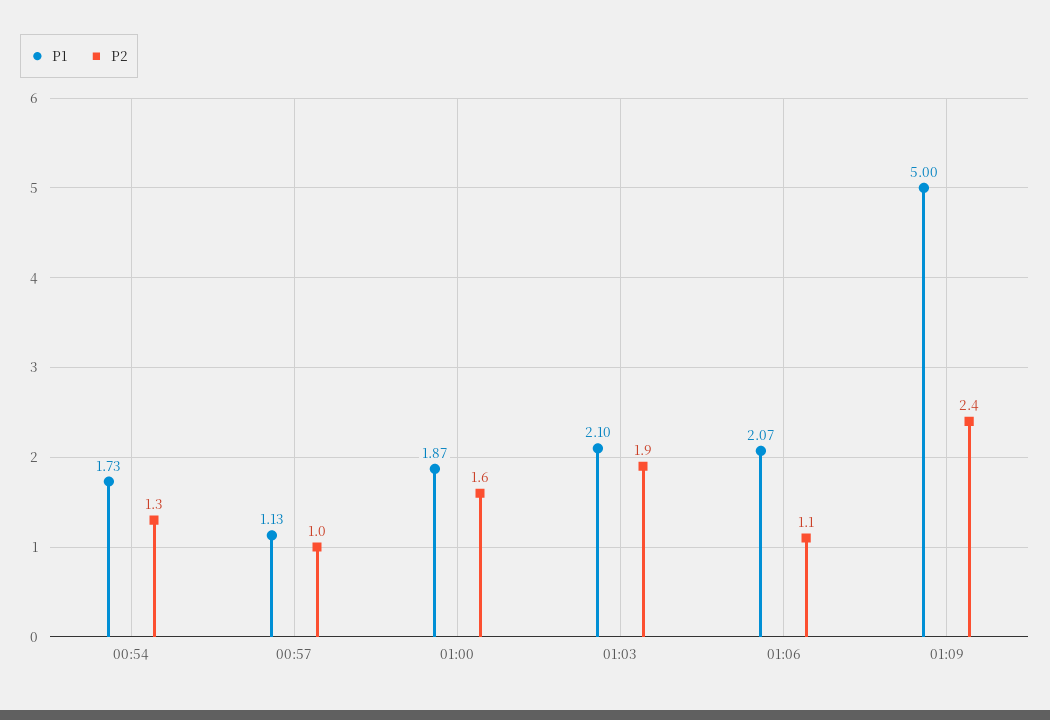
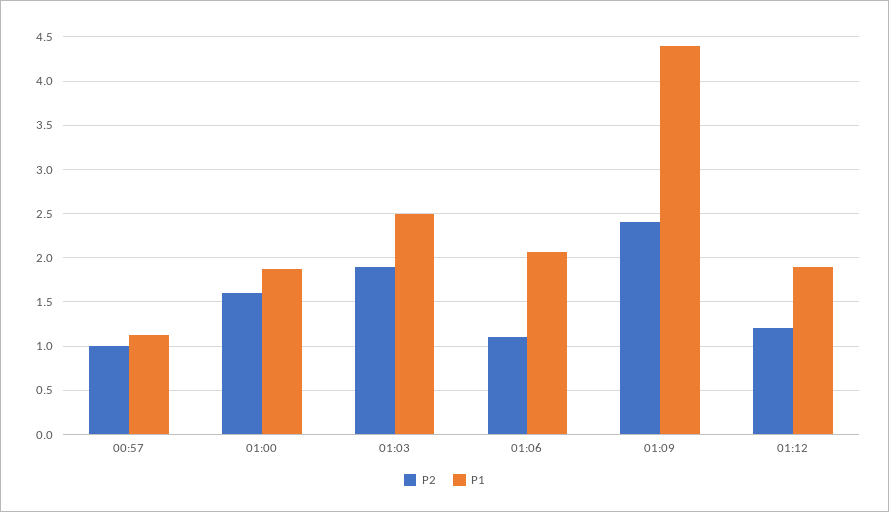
P1, 00:54: 1.73 -> none
P2, 00:54: 1.3 -> none
P1, 01:03: 2.1 -> 2.5
P1, 01:09: 5 -> 4.4
P2, 01:12: none -> 1.2
P1, 01:12: none -> 1.9

